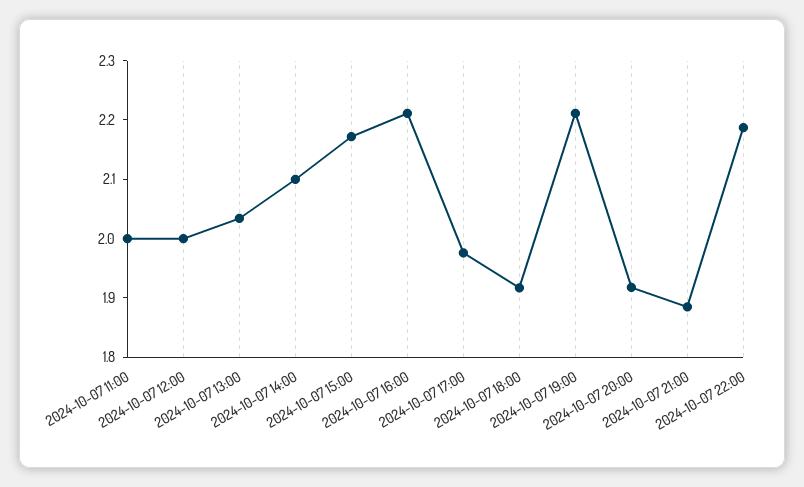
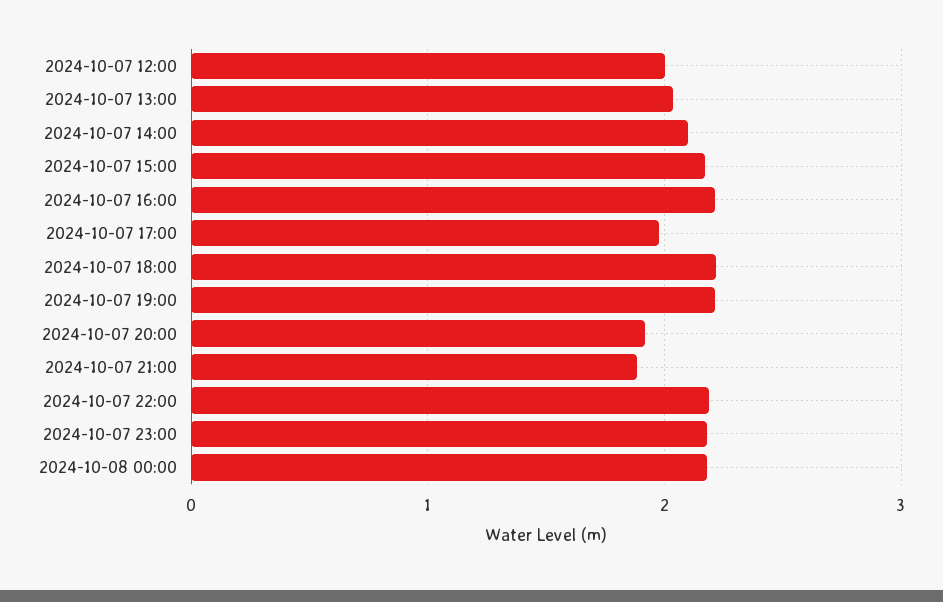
2024-10-07 11:00: 2 -> none
2024-10-07 18:00: 1.92 -> 2.2
2024-10-07 23:00: none -> 2.2
2024-10-08 00:00: none -> 2.2

